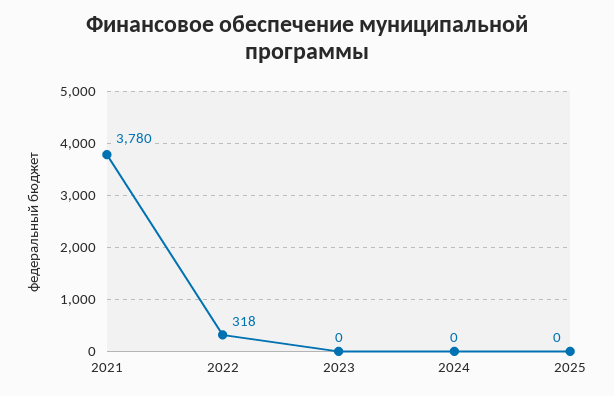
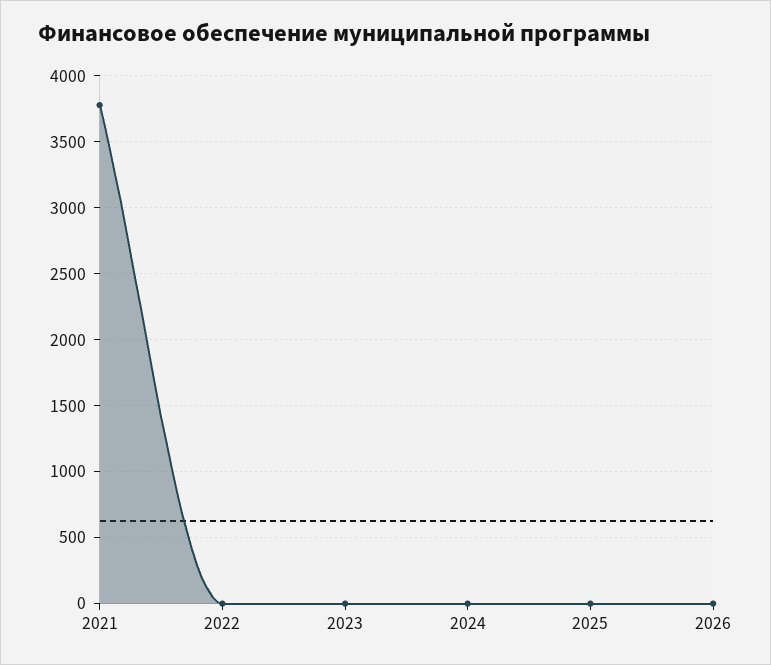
2022: 318 -> 0
2026: none -> 0

